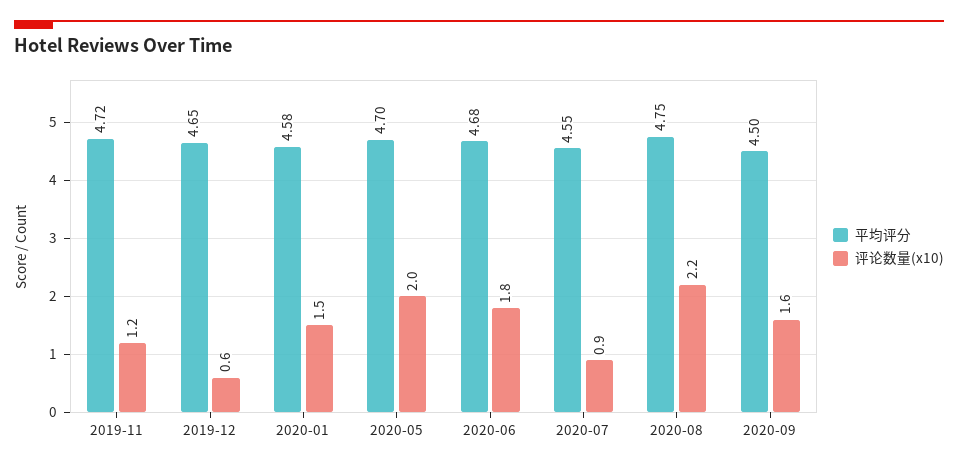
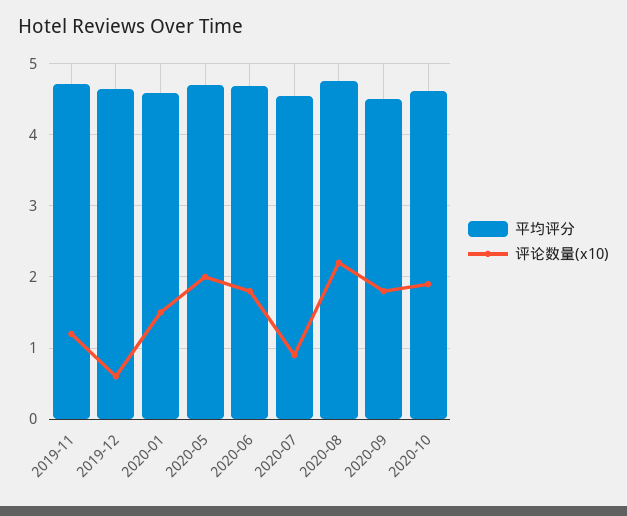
评论数量(x10), 2020-09: 1.6 -> 1.8
平均评分, 2020-10: none -> 4.6
评论数量(x10), 2020-10: none -> 1.9

